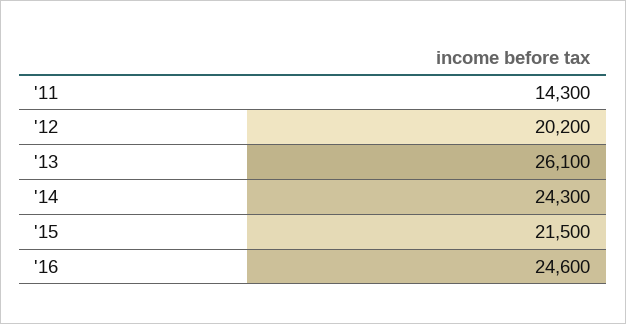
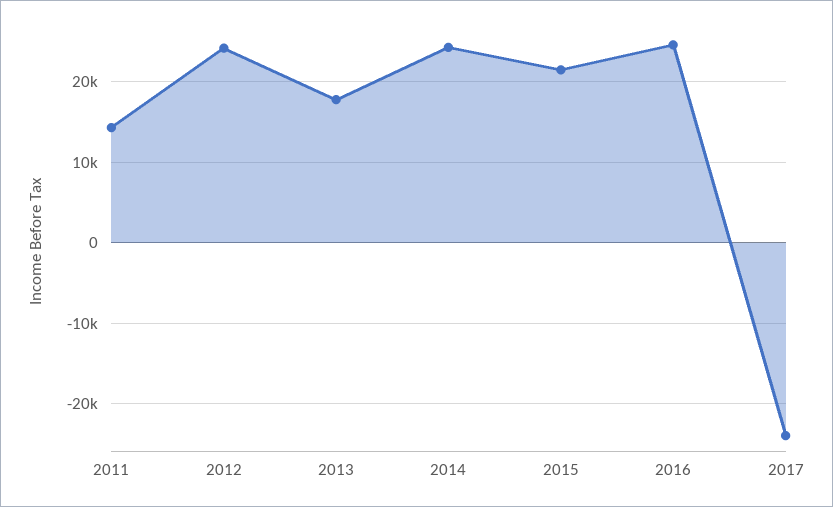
'12: 20200 -> 24000
'13: 26100 -> 18000
2017: none -> -24000

